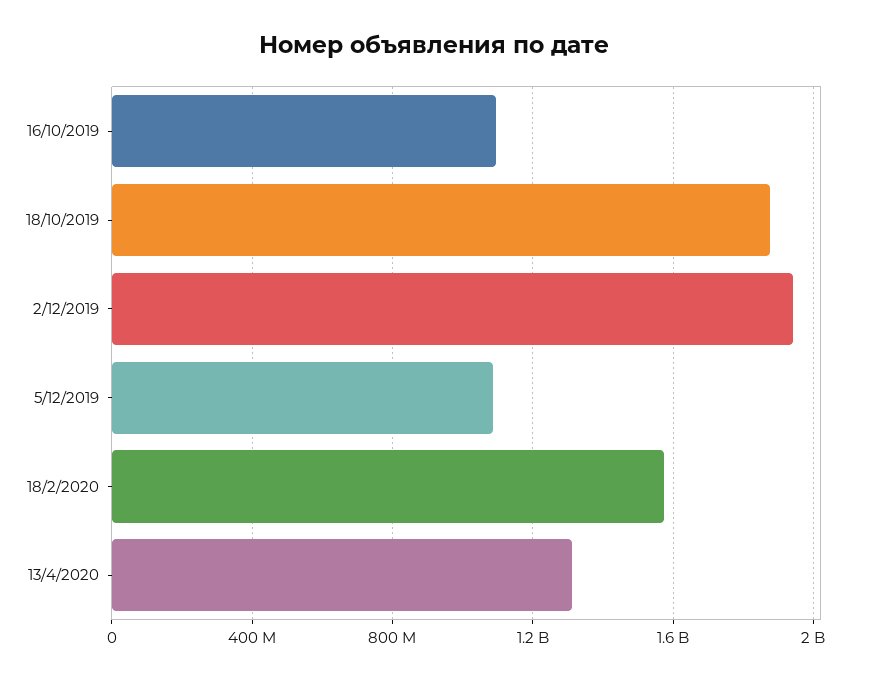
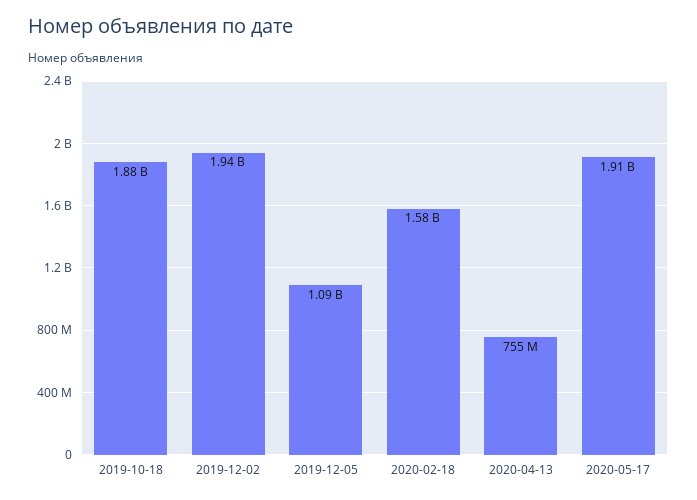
16/10/2019: 1100000000 -> none
13/4/2020: 1300000000 -> 755000000
2020-05-17: none -> 1910000000

